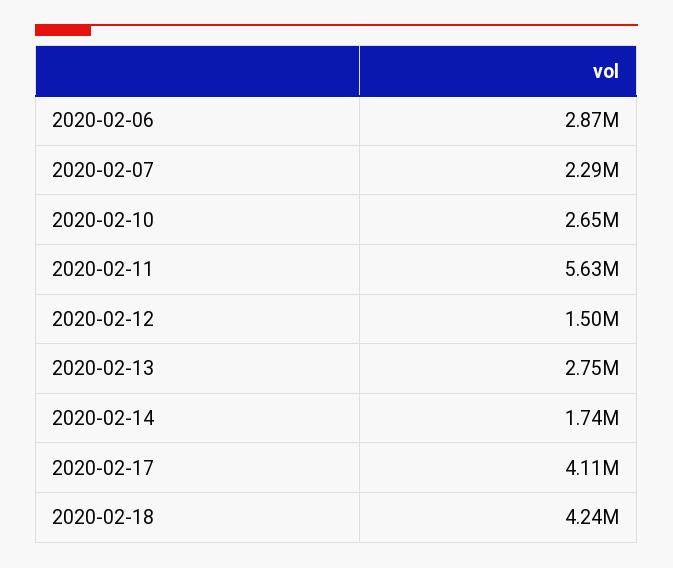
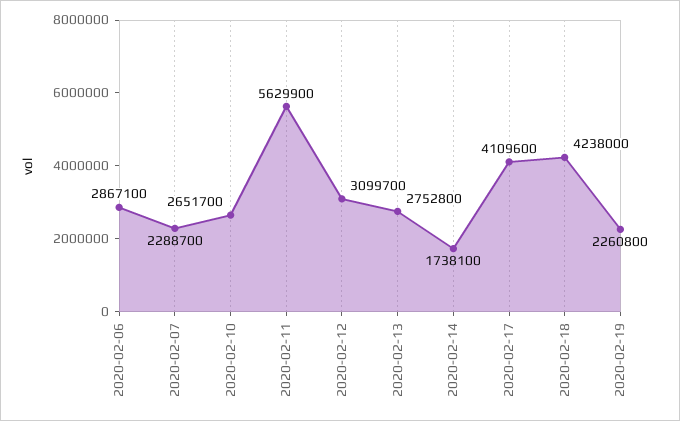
2020-02-12: 1500000 -> 3099700
2020-02-19: none -> 2260800

